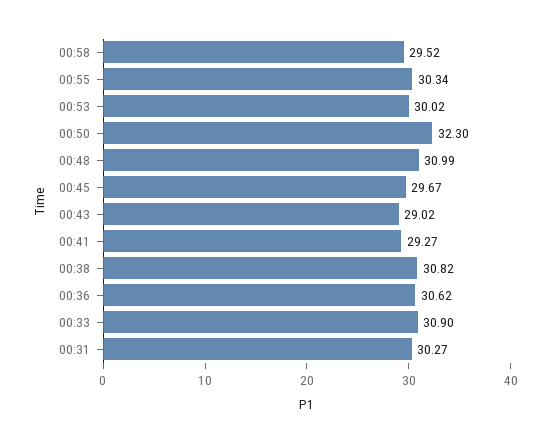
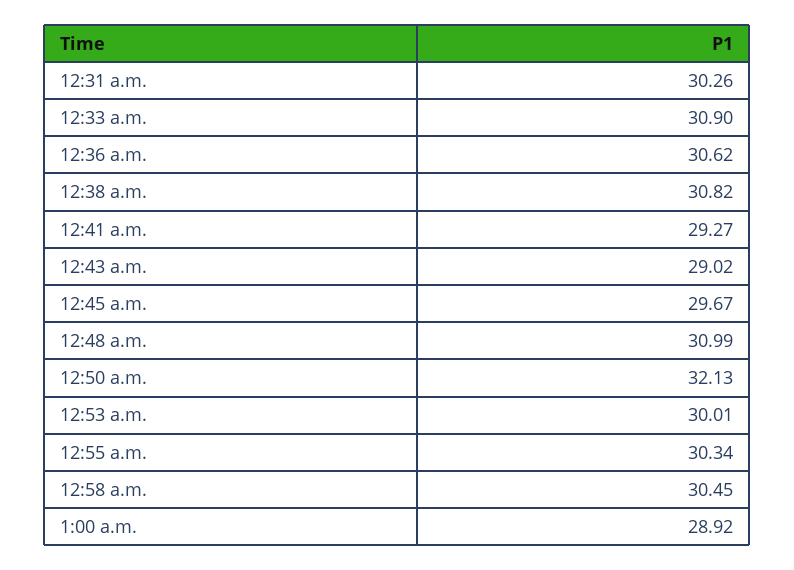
00:58: 29.52 -> 30.45
00:53: 30.02 -> 30.01
00:50: 32.3 -> 32.13
00:31: 30.27 -> 30.26
1:00 a.m.: none -> 28.92

